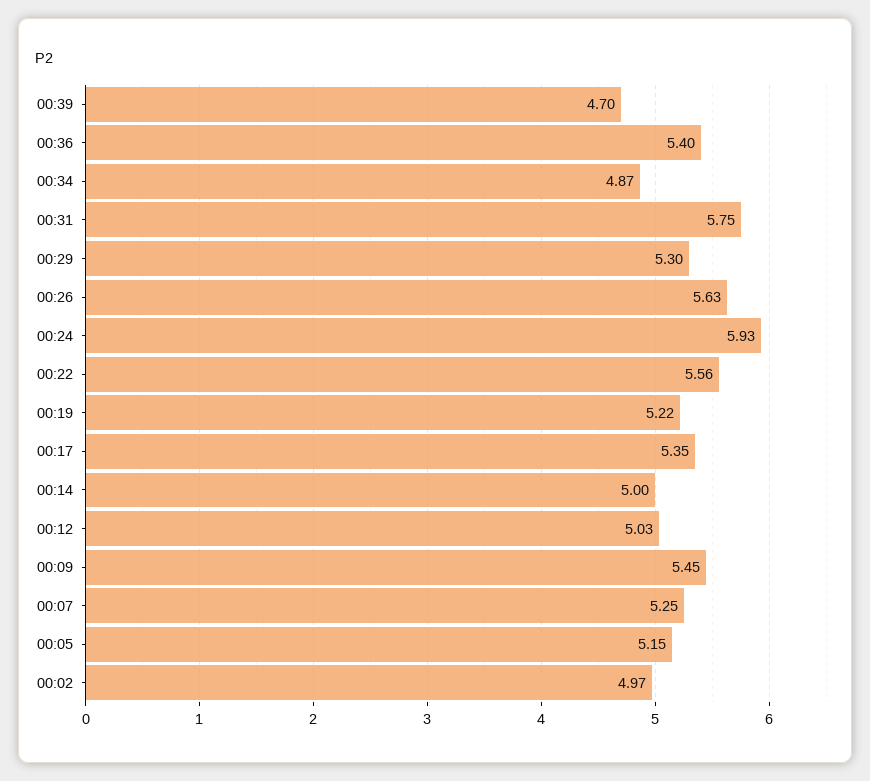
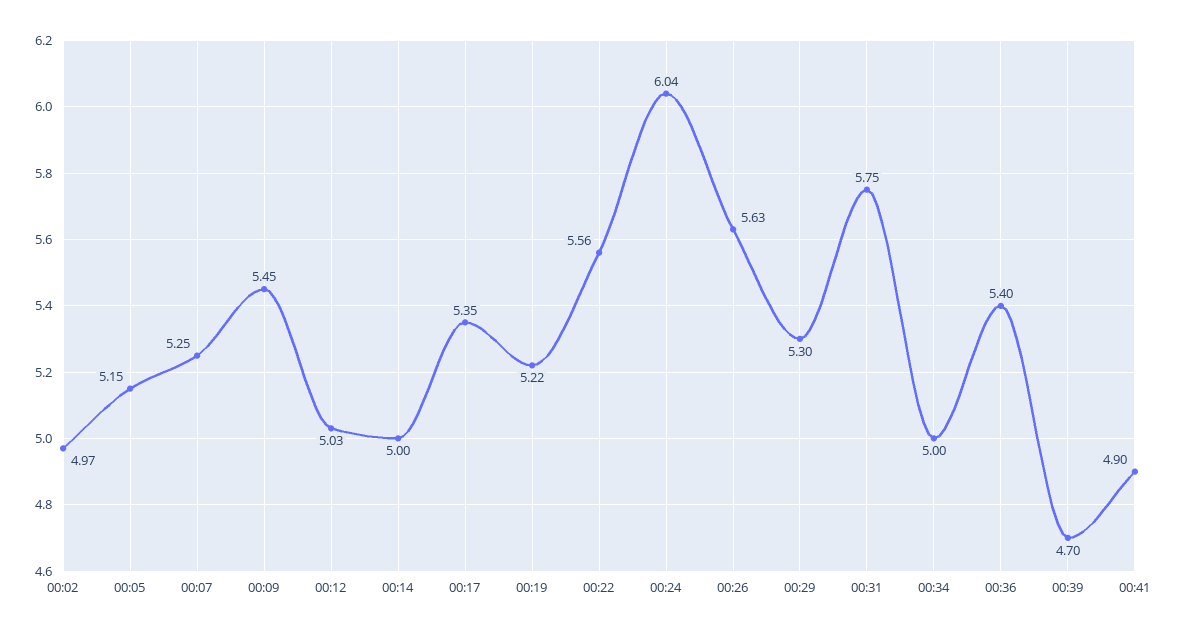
00:34: 4.87 -> 5
00:24: 5.93 -> 6.04
00:41: none -> 4.9

